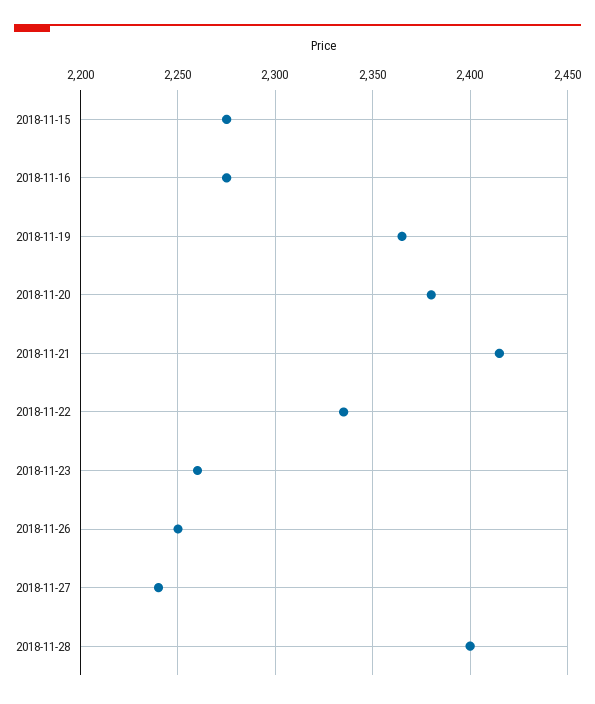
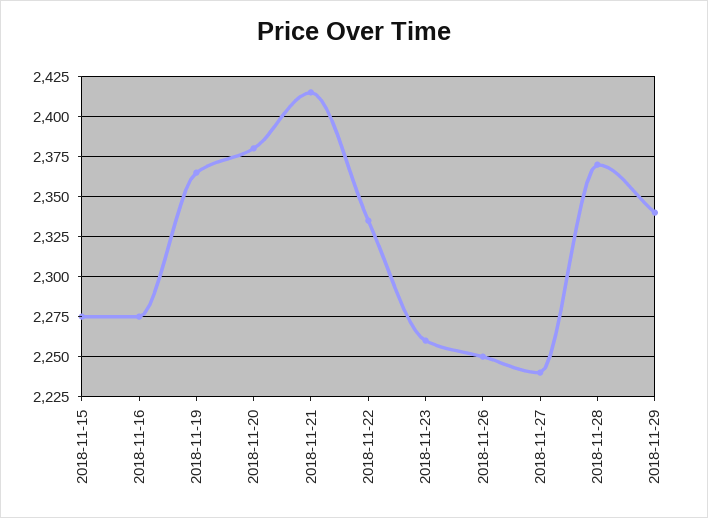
2018-11-28: 2400 -> 2370
2018-11-29: none -> 2340

